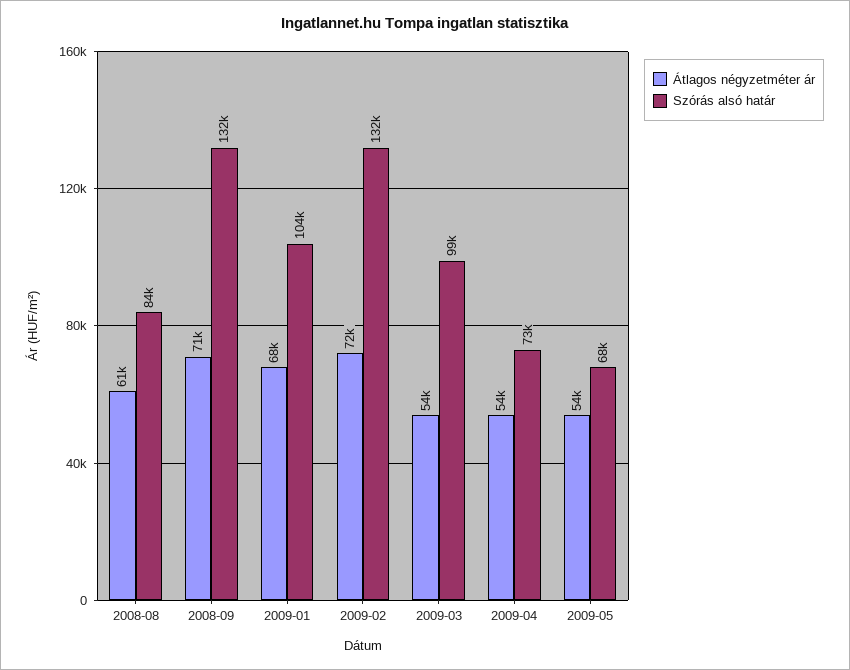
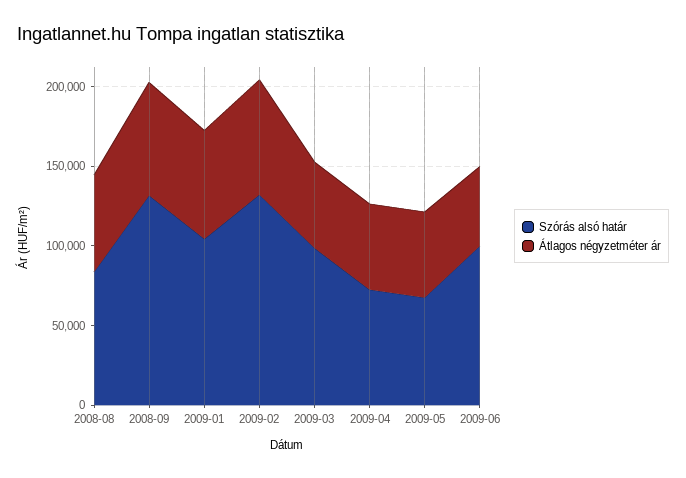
Szórás alsó határ, 2009-06: none -> 100000
Átlagos négyzetméter ár, 2009-06: none -> 50000

